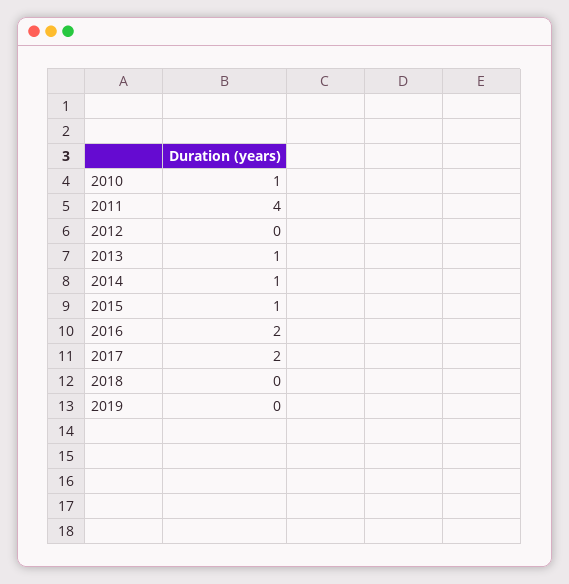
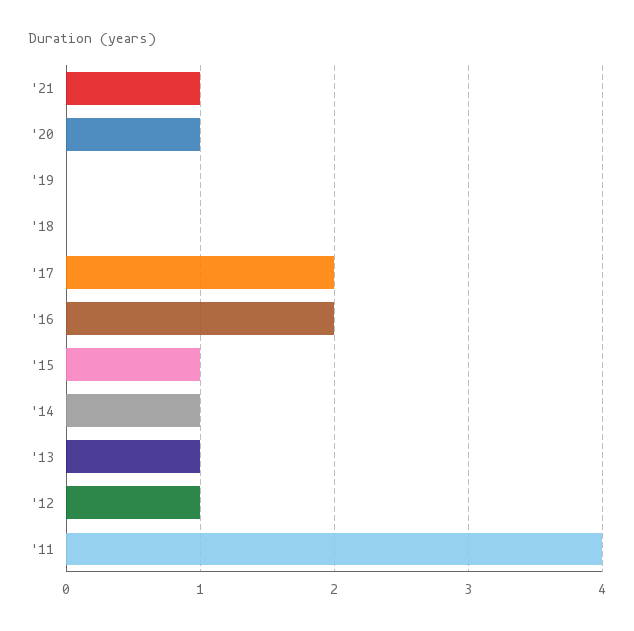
2010: 1 -> none
2012: 0 -> 1
'21: none -> 1
'20: none -> 1

